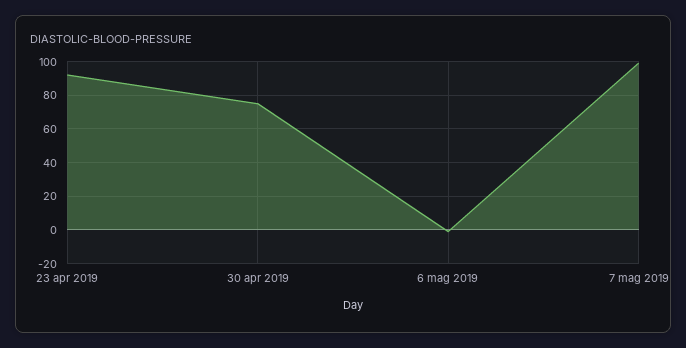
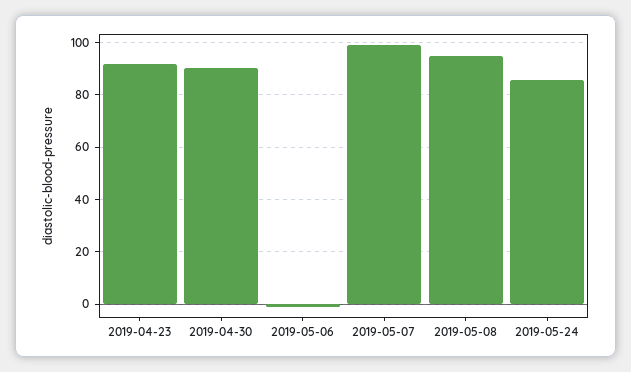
30 apr 2019: 75 -> 90
2019-05-08: none -> 95
2019-05-24: none -> 85

